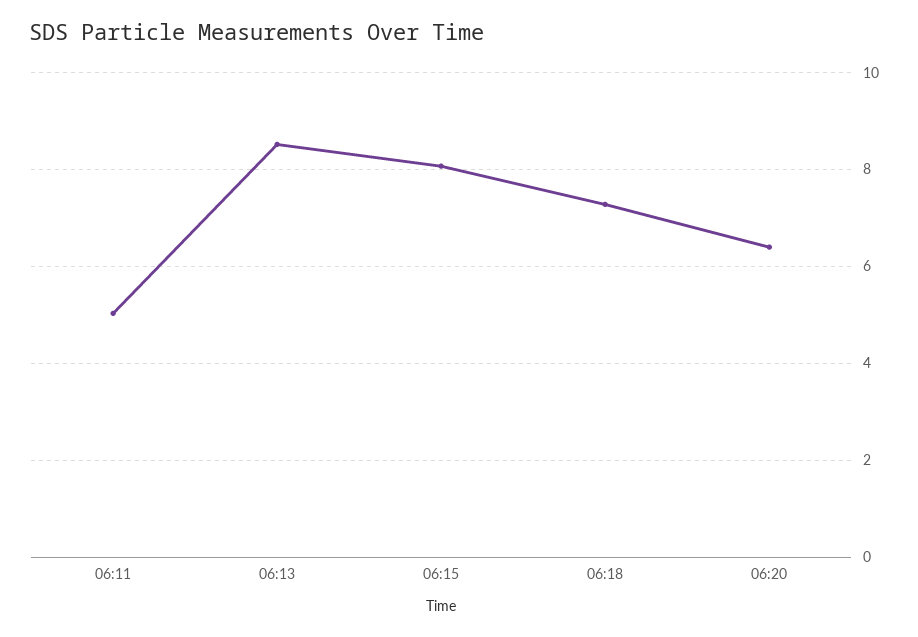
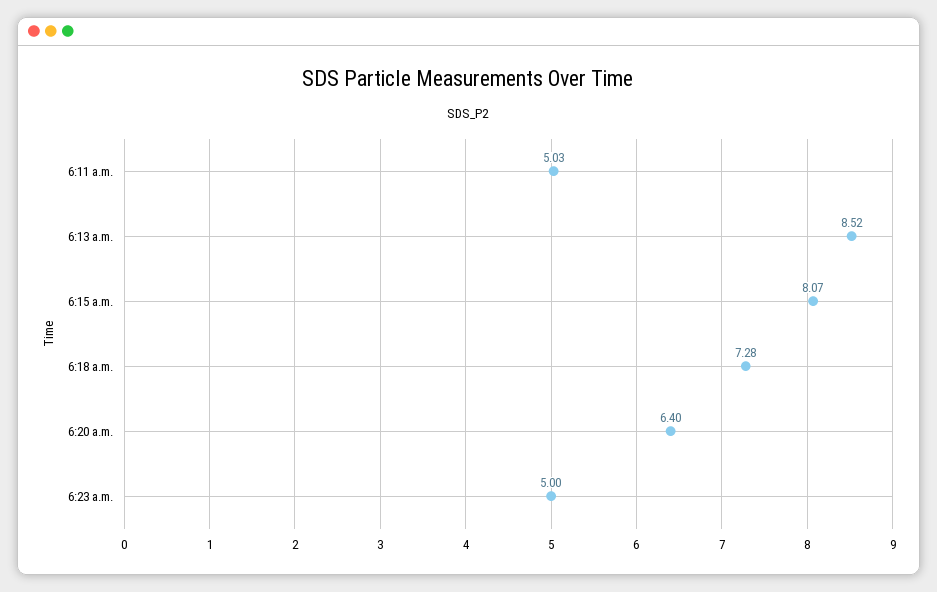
6:23 a.m.: none -> 5

